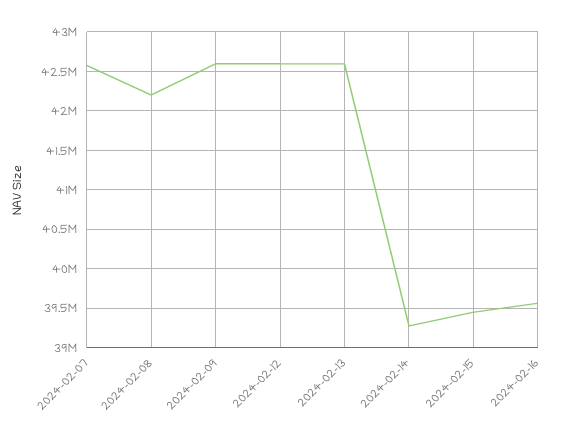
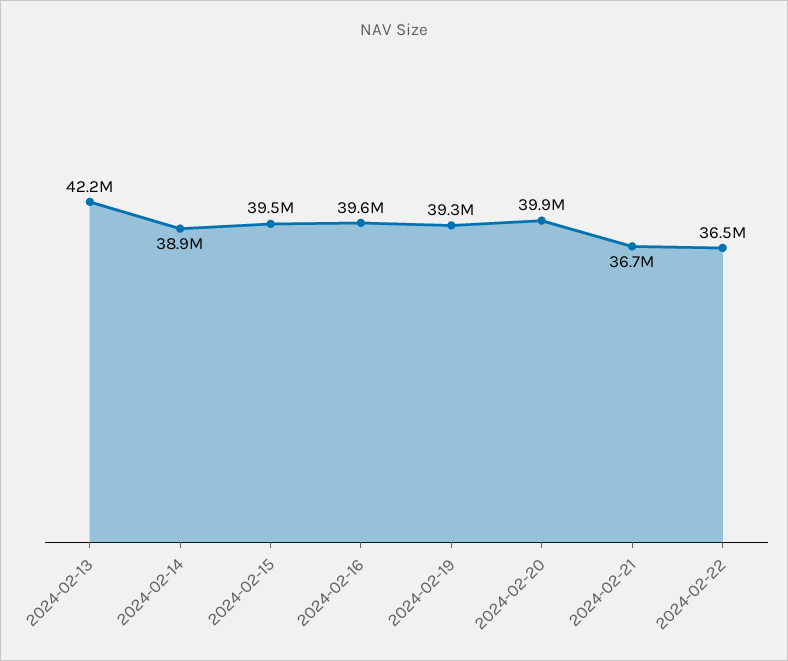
2024-02-07: 42600000 -> none
2024-02-08: 42200000 -> none
2024-02-09: 42600000 -> none
2024-02-12: 42600000 -> none
2024-02-13: 42600000 -> 42200000
2024-02-14: 39300000 -> 38900000
2024-02-19: none -> 39300000
2024-02-20: none -> 39900000
2024-02-21: none -> 36700000
2024-02-22: none -> 36500000

